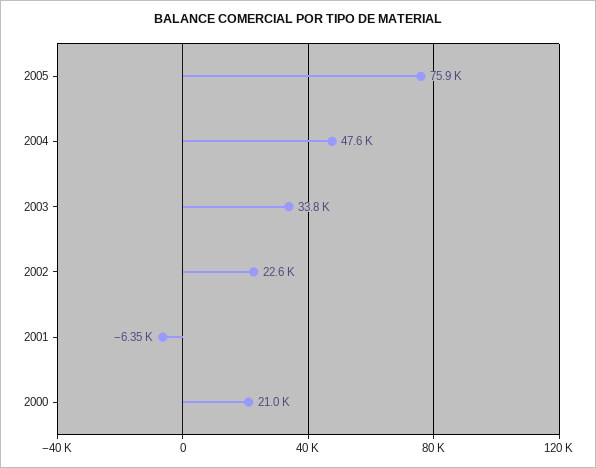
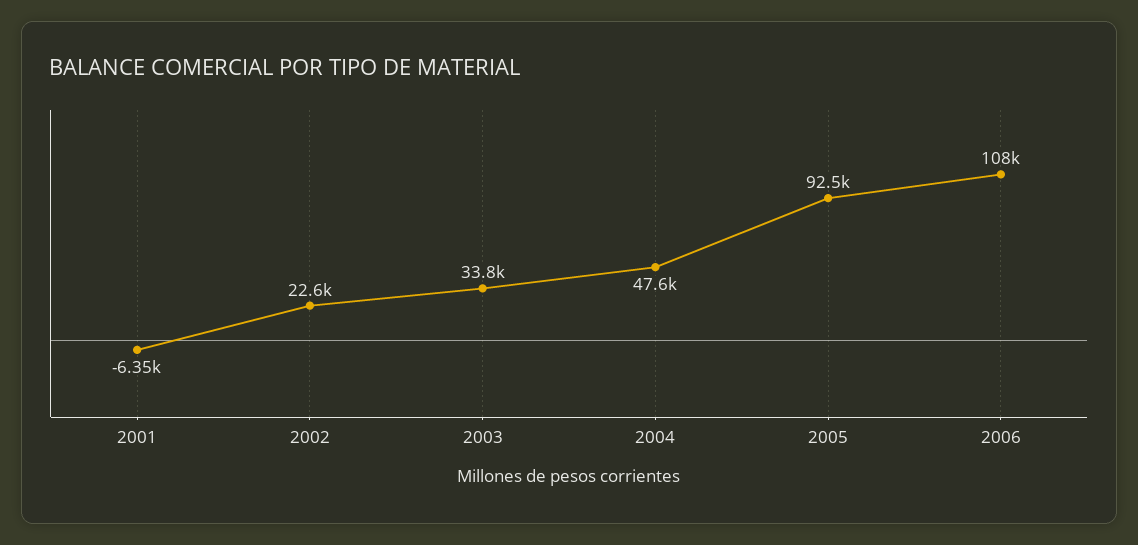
2005: 75900 -> 92500
2000: 21000 -> none
2006: none -> 108000

